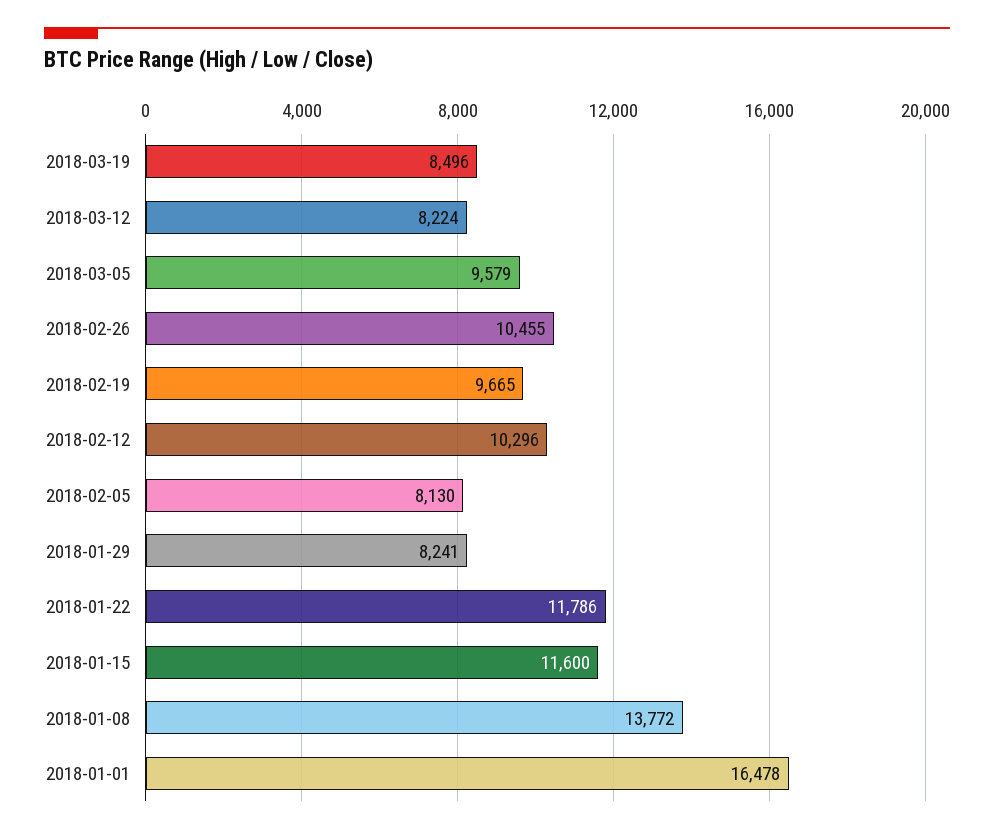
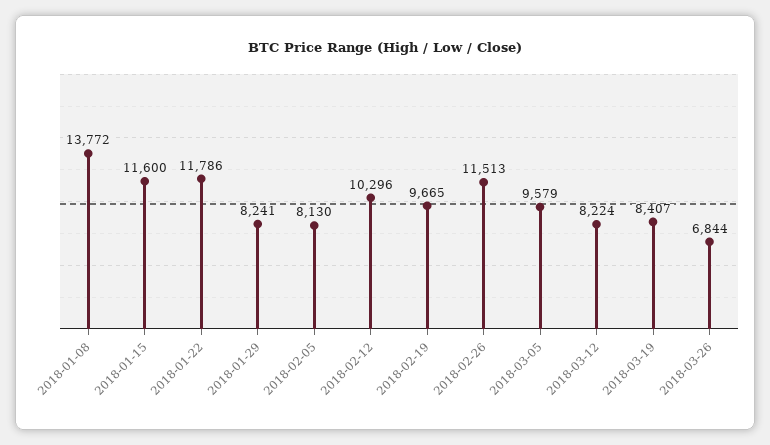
2018-03-19: 8496 -> 8407
2018-02-26: 10455 -> 11513
2018-01-01: 16478 -> none
2018-03-26: none -> 6844

